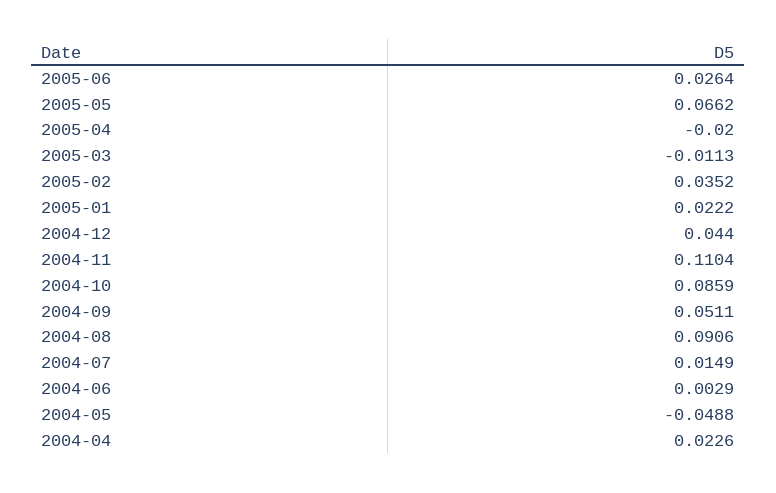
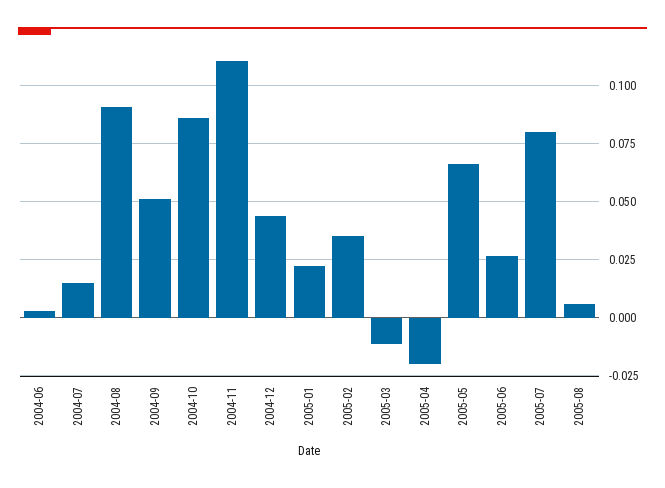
2004-05: -0.0488 -> none
2004-04: 0.0226 -> none
2005-07: none -> 0.08
2005-08: none -> 0.005

